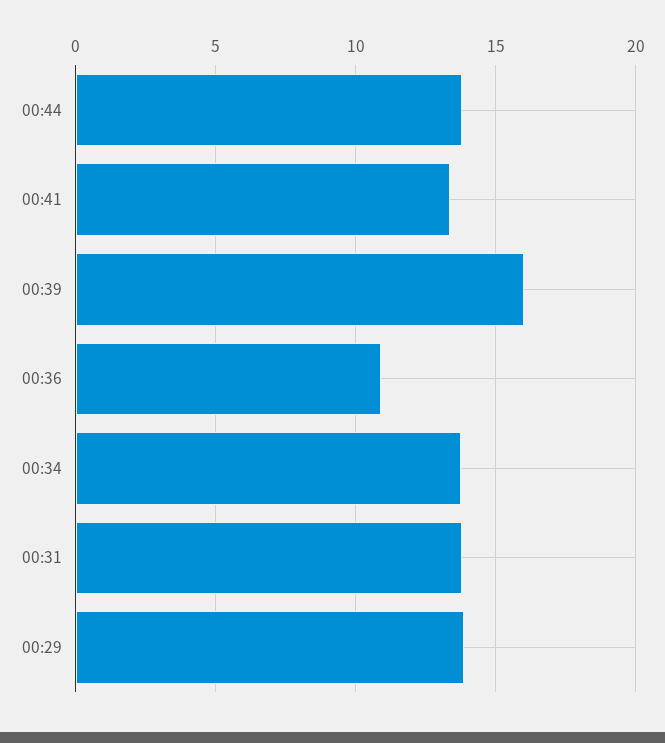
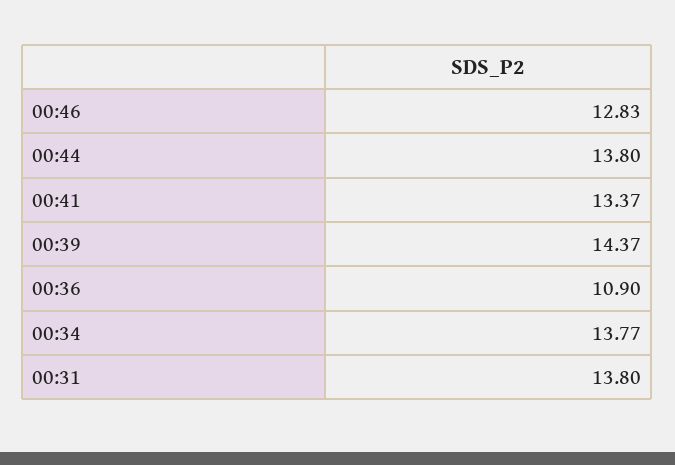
00:39: 16 -> 14.37
00:29: 14 -> none
00:46: none -> 12.83

